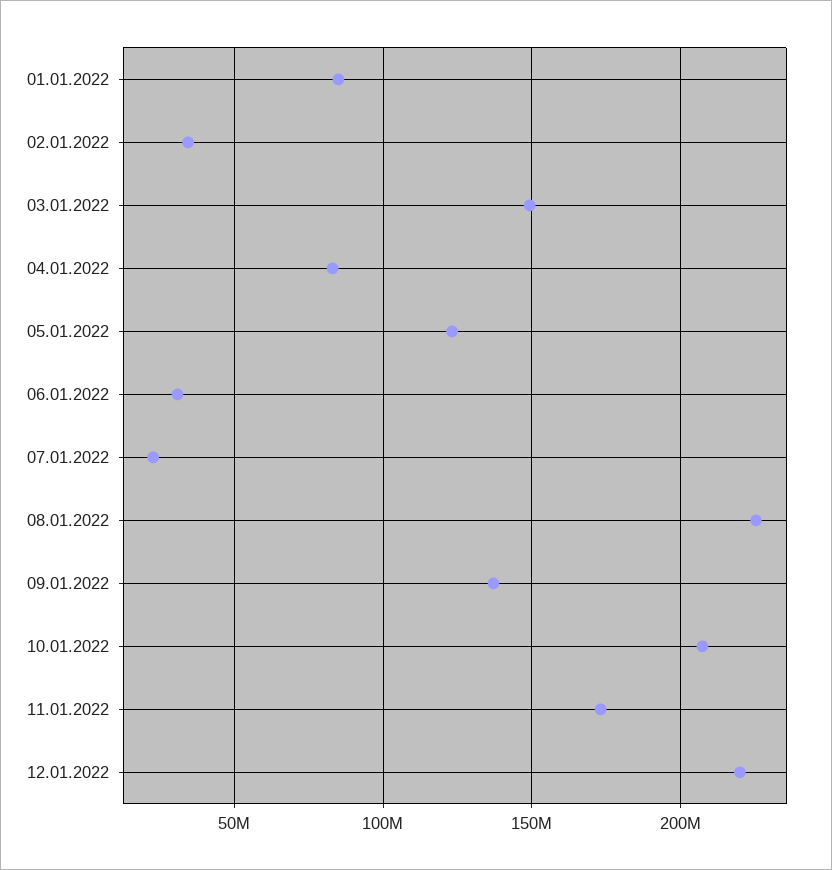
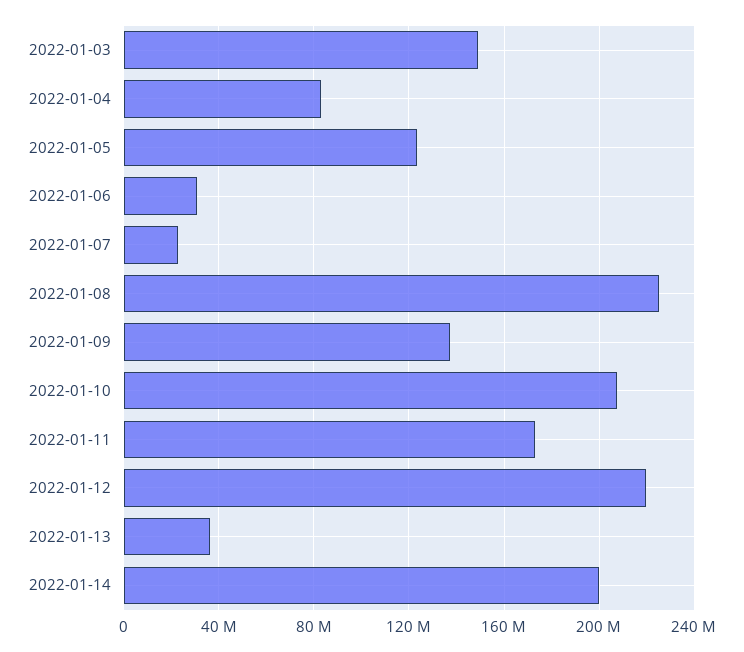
01.01.2022: 85000000 -> none
02.01.2022: 35000000 -> none
2022-01-13: none -> 35000000
2022-01-14: none -> 200000000

